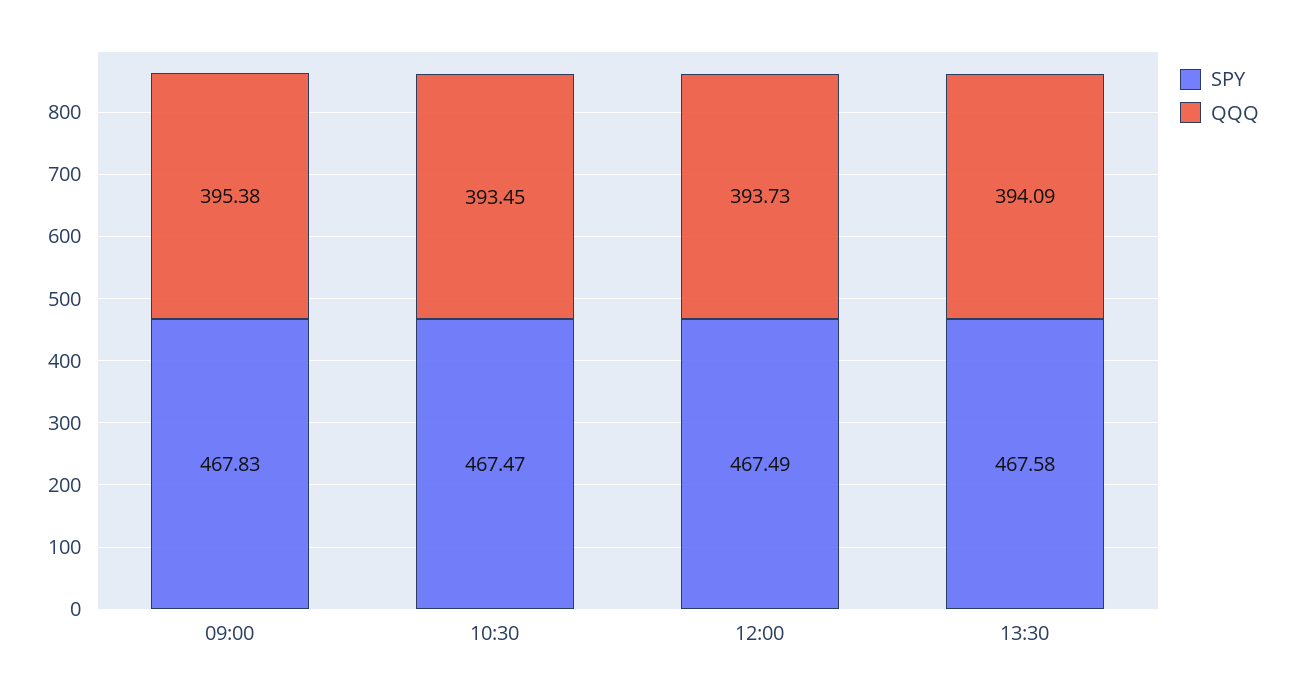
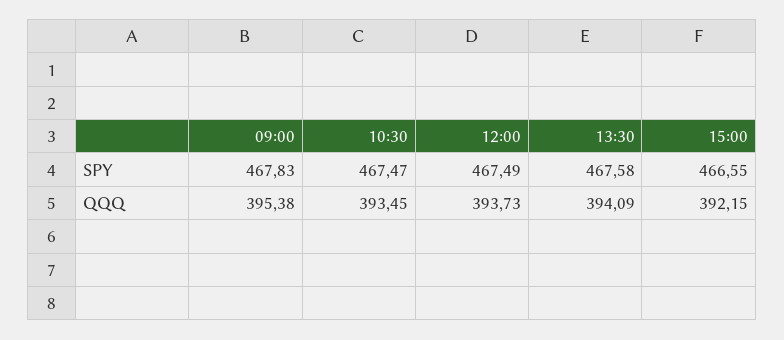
SPY, 15:00: none -> 466.55
QQQ, 15:00: none -> 392.15

